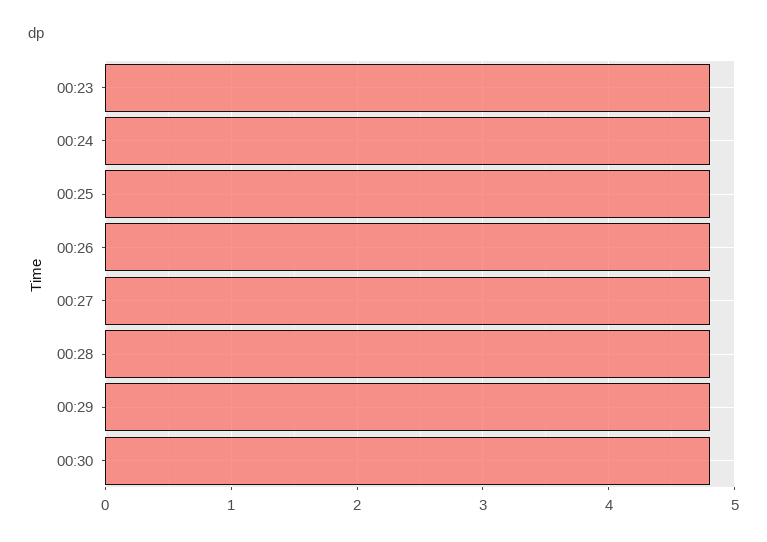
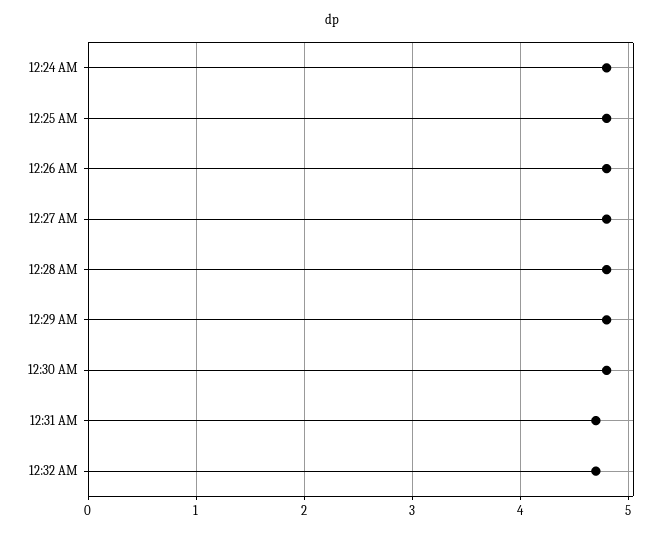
00:23: 4.8 -> none
12:31 AM: none -> 4.7
12:32 AM: none -> 4.7

